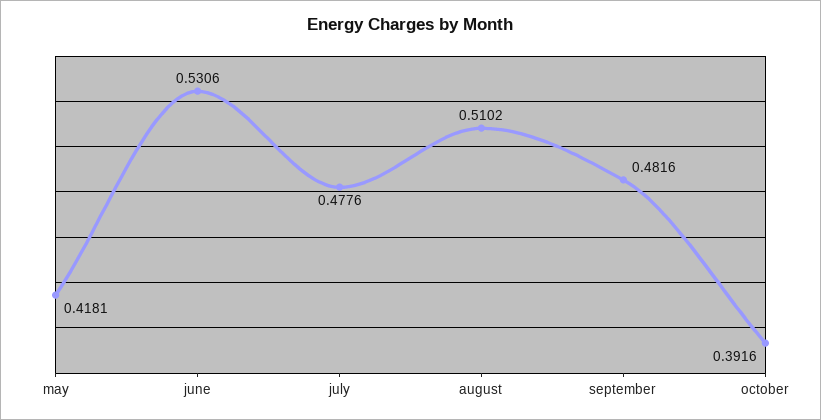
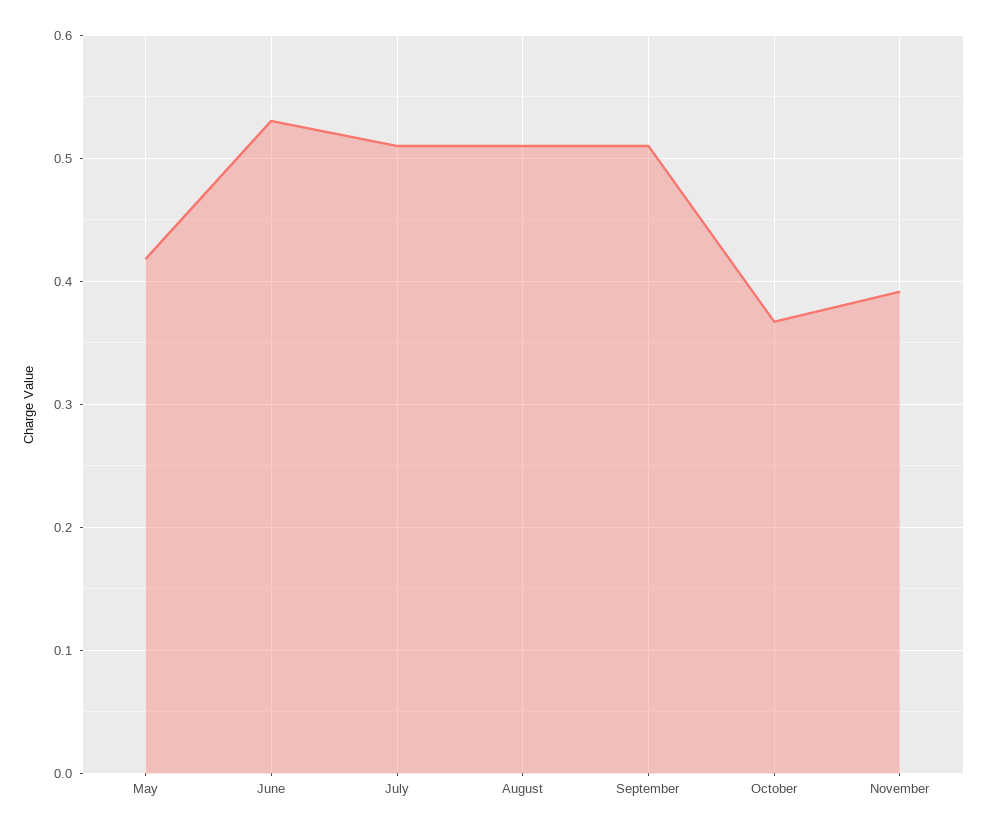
july: 0.4776 -> 0.51
september: 0.4816 -> 0.51
october: 0.3916 -> 0.37
November: none -> 0.39

